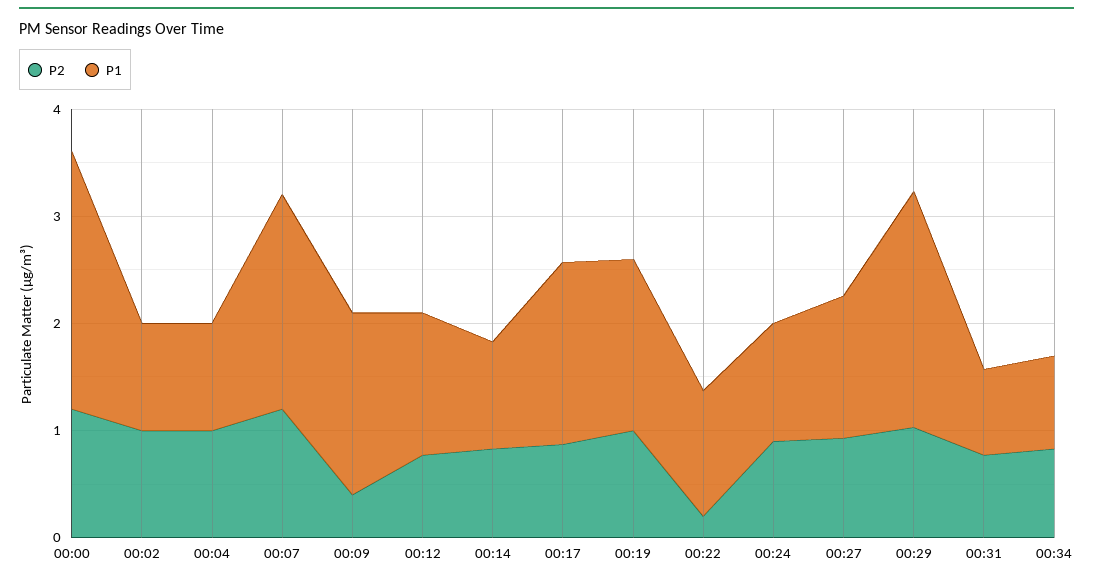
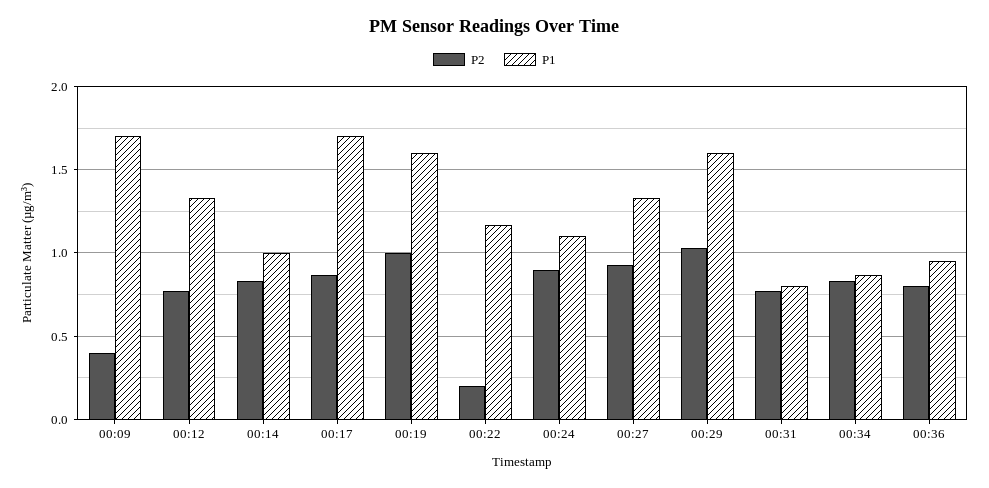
P2, 00:00: 1.2 -> none
P1, 00:00: 2.4 -> none
P2, 00:02: 1 -> none
P1, 00:02: 1 -> none
P2, 00:04: 1 -> none
P1, 00:04: 1 -> none
P2, 00:07: 1.2 -> none
P1, 00:07: 2 -> none
P1, 00:29: 2.2 -> 1.6
P2, 00:36: none -> 0.8
P1, 00:36: none -> 0.95

